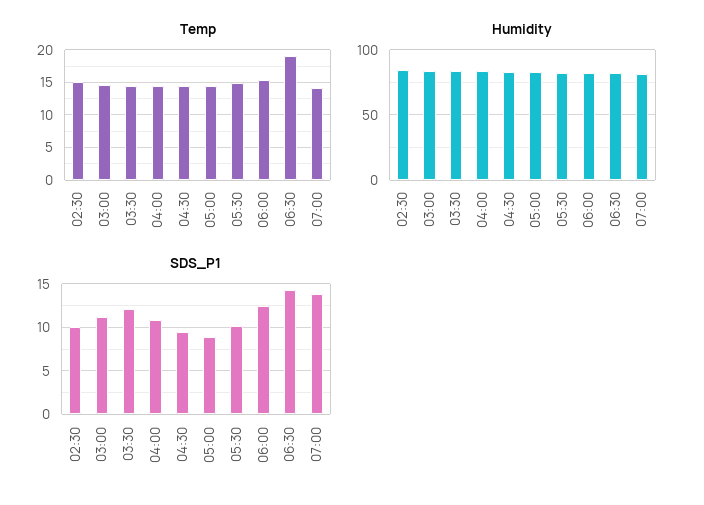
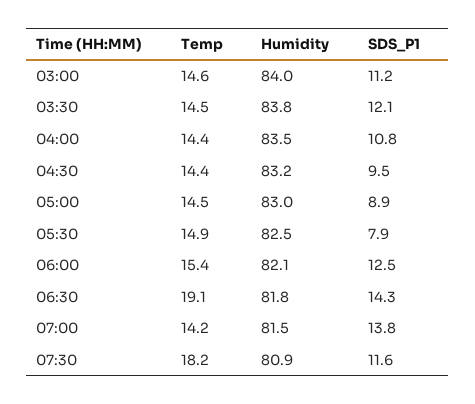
Temp, 02:30: 15 -> none
Humidity, 02:30: 85 -> none
SDS_P1, 02:30: 10 -> none
SDS_P1, 05:30: 10 -> 7.9
Temp, 07:30: none -> 18.2
Humidity, 07:30: none -> 80.9
SDS_P1, 07:30: none -> 11.6

